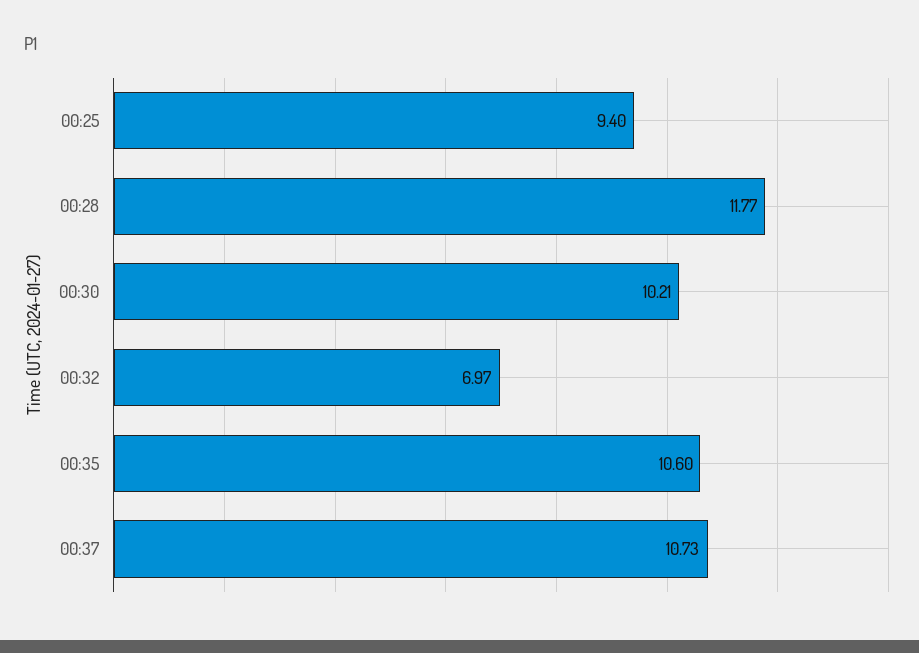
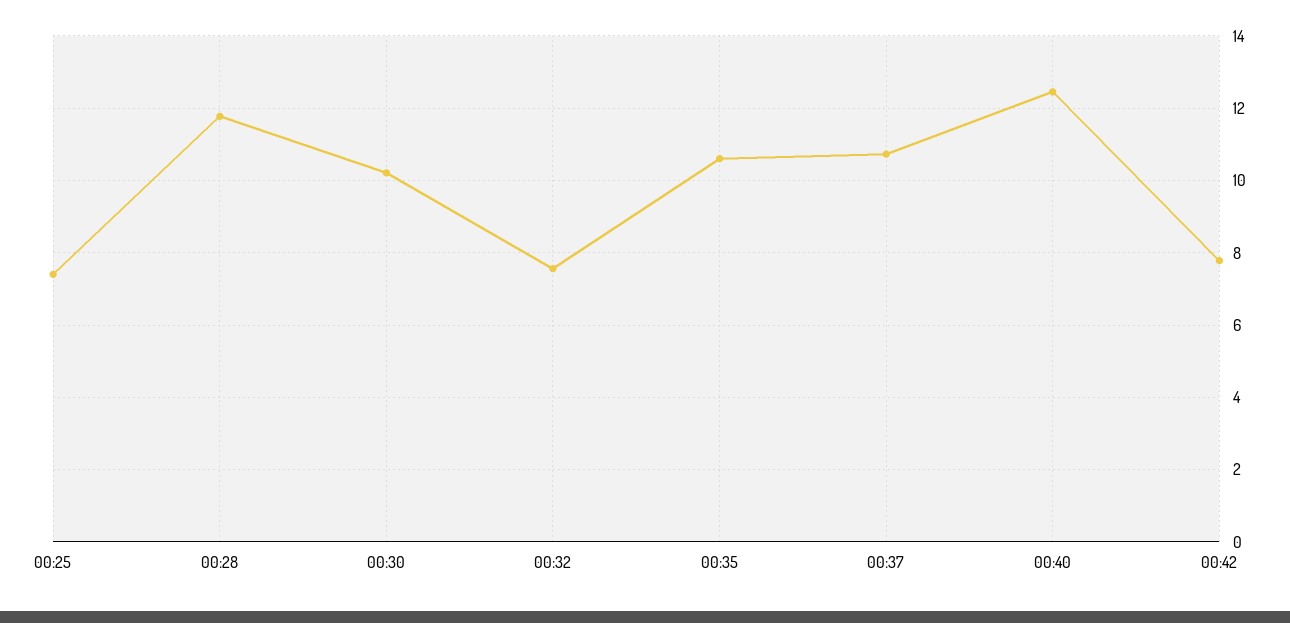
00:25: 9.4 -> 7.4
00:32: 6.97 -> 7.6
00:40: none -> 12.4
00:42: none -> 7.8

